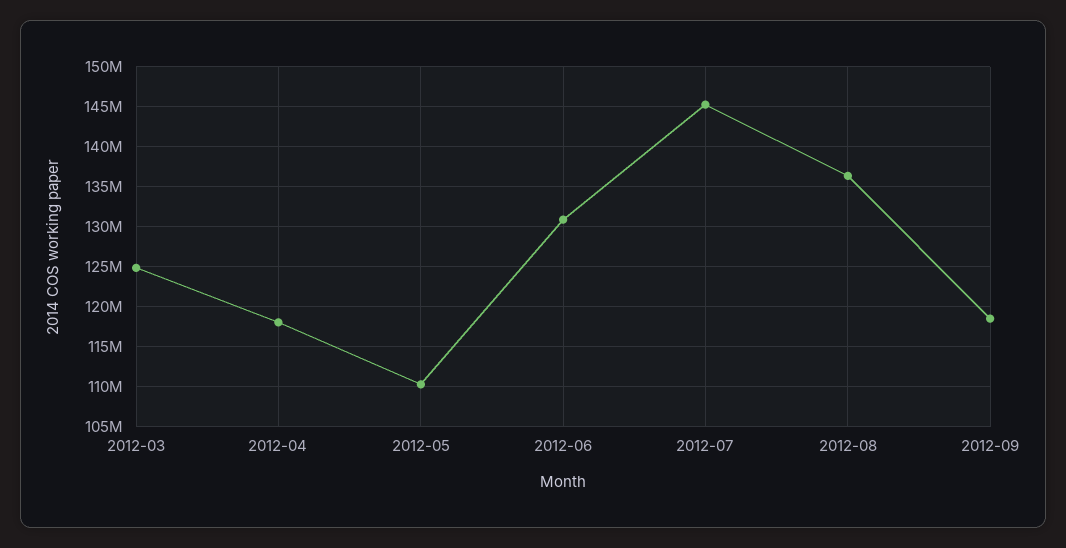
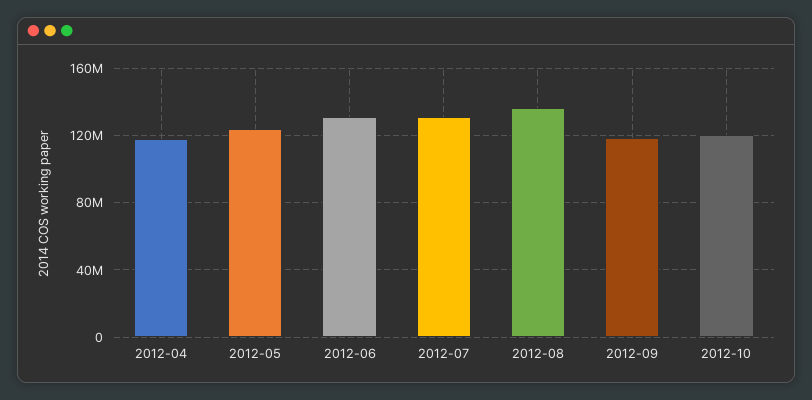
2012-03: 125000000 -> none
2012-05: 110000000 -> 125000000
2012-07: 145000000 -> 130000000
2012-10: none -> 120000000

